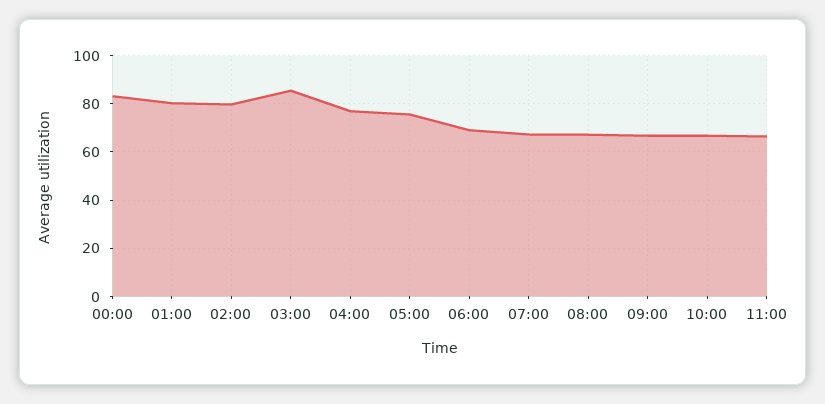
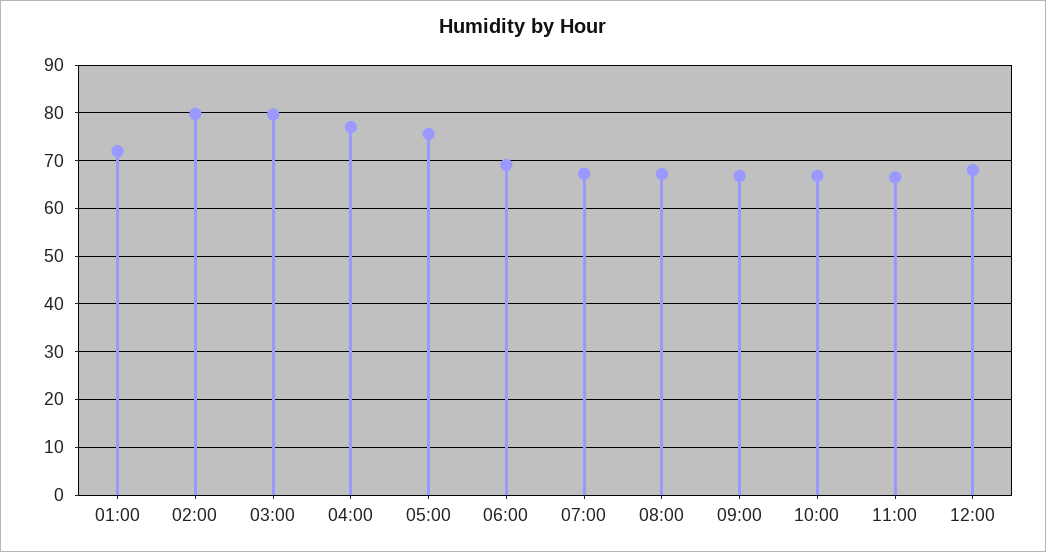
00:00: 82.5 -> none
01:00: 80 -> 72
03:00: 85 -> 80
12:00: none -> 68

